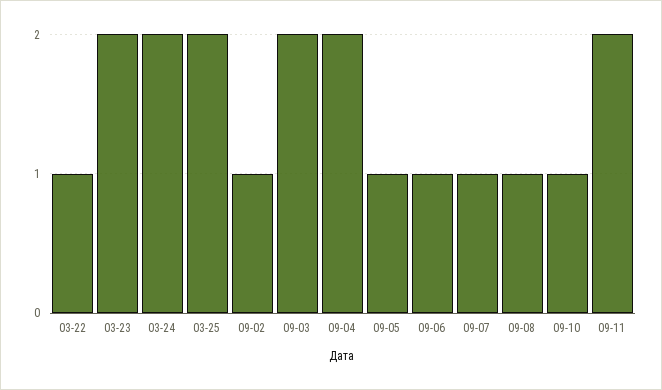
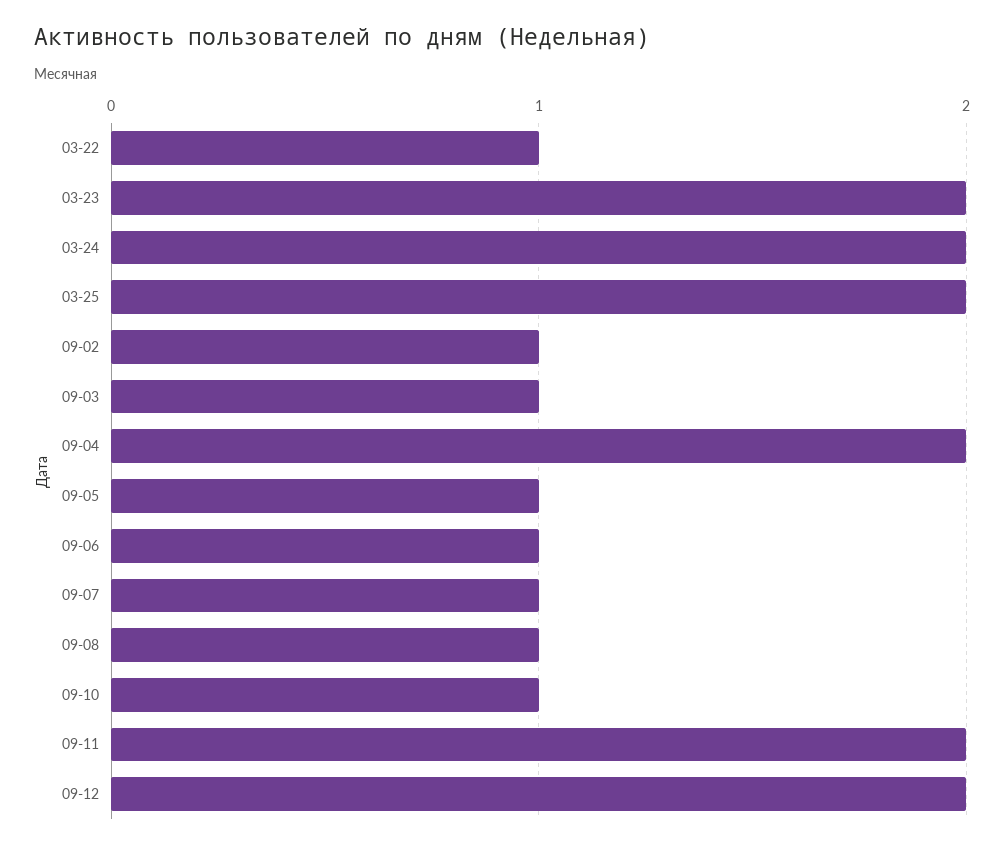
09-03: 2 -> 1
09-12: none -> 2

